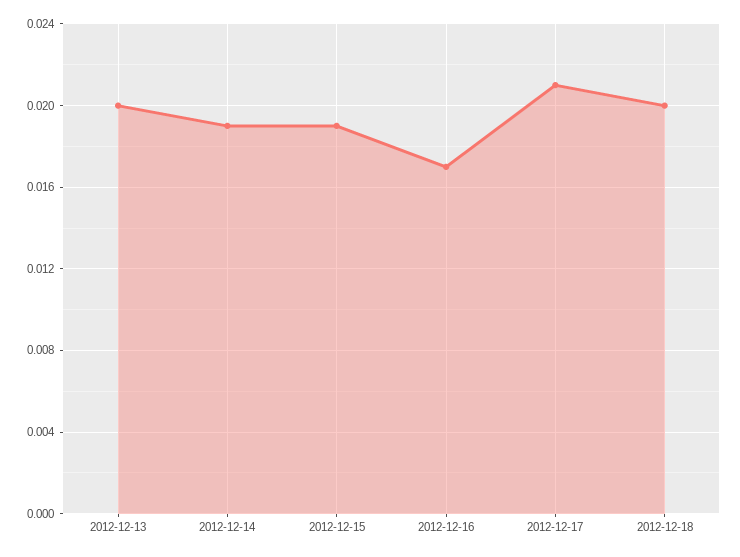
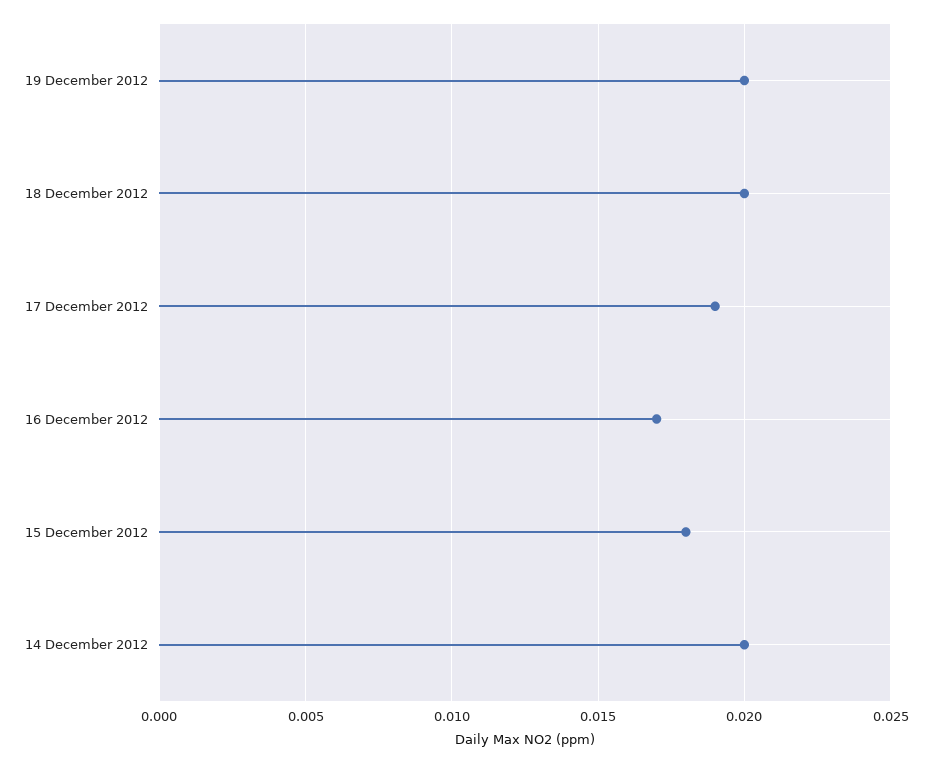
2012-12-13: 0.02 -> none
2012-12-14: 0.019 -> 0.02
2012-12-15: 0.019 -> 0.018
2012-12-17: 0.021 -> 0.019
19 December 2012: none -> 0.02

